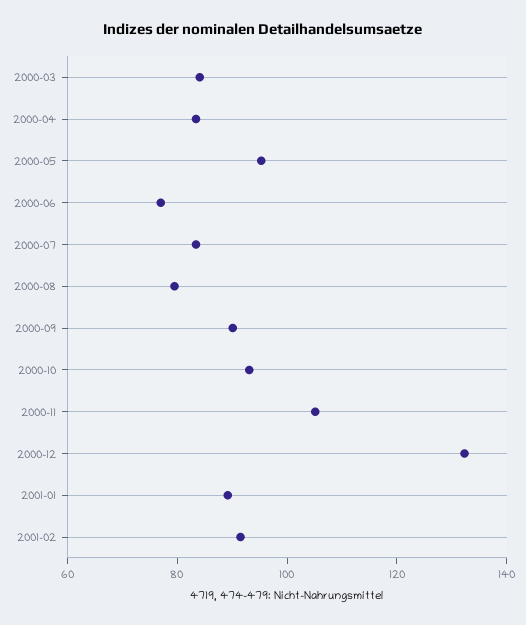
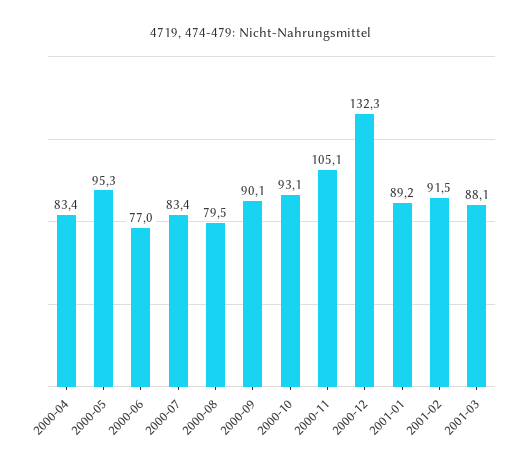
2000-03: 85 -> none
2001-03: none -> 88.1

